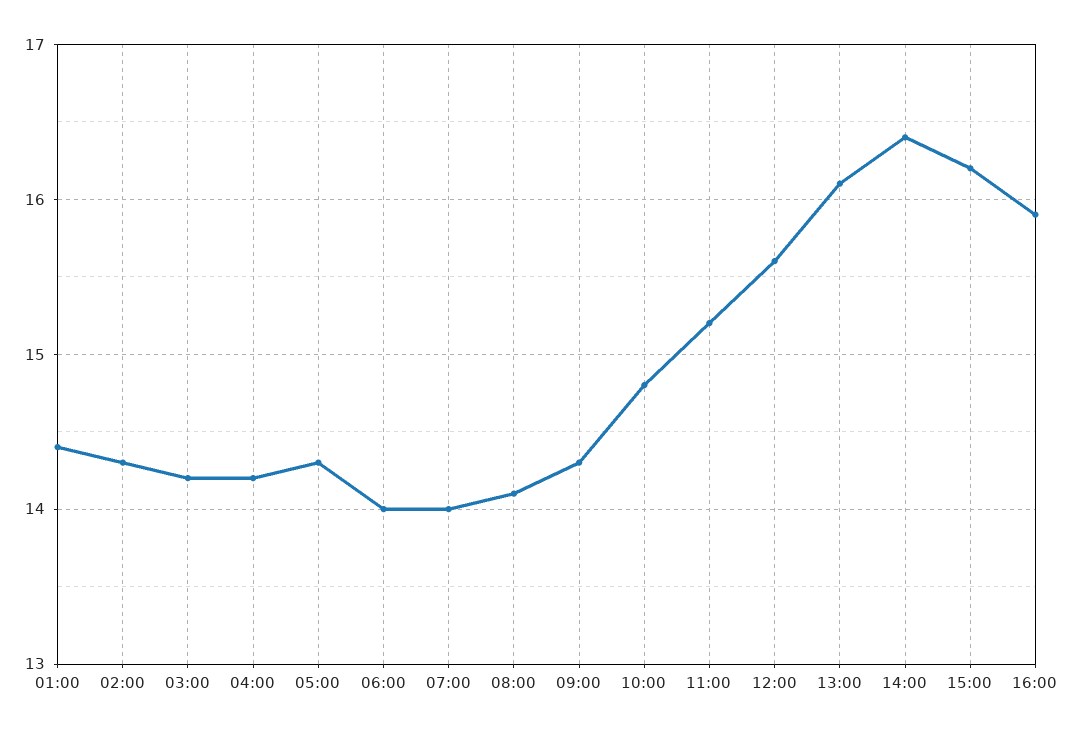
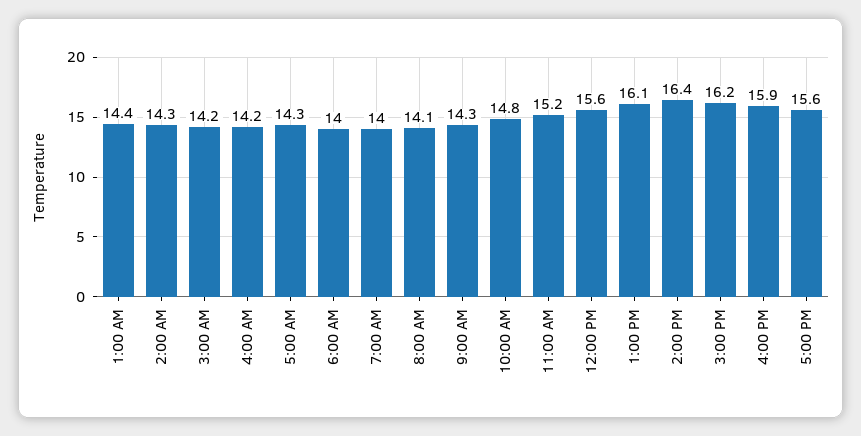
5:00 PM: none -> 15.6

